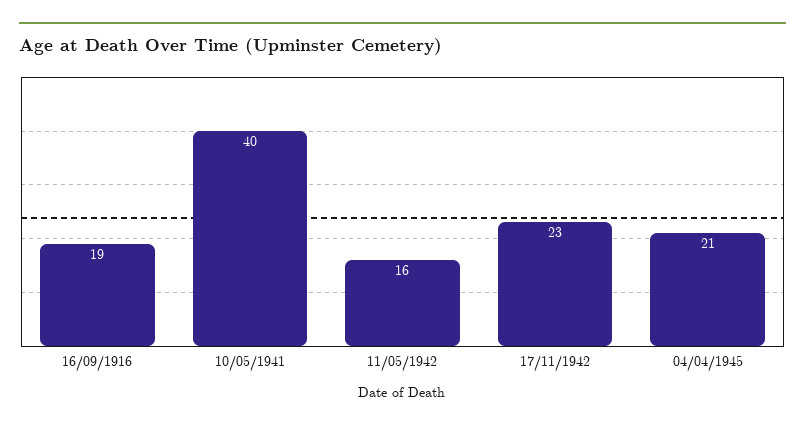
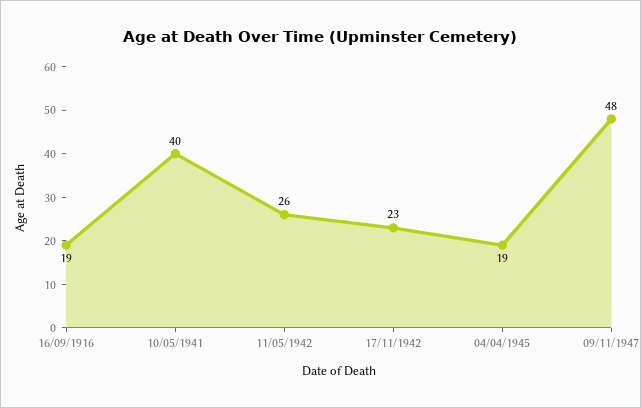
11/05/1942: 16 -> 26
04/04/1945: 21 -> 19
09/11/1947: none -> 48

